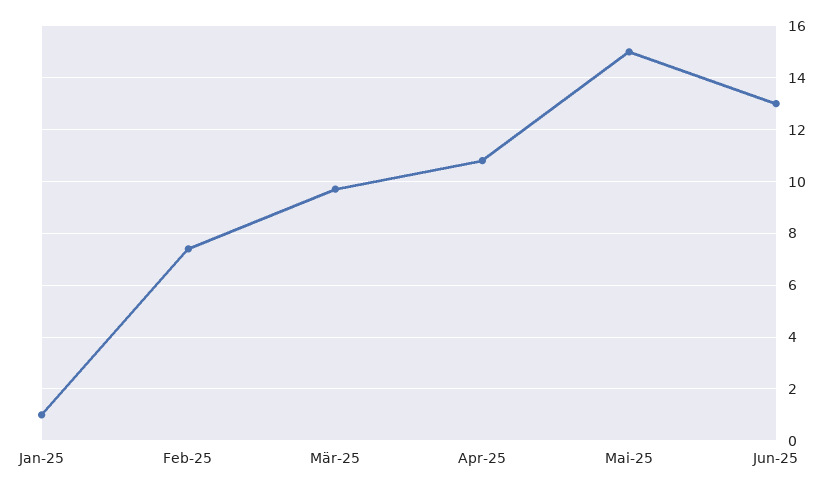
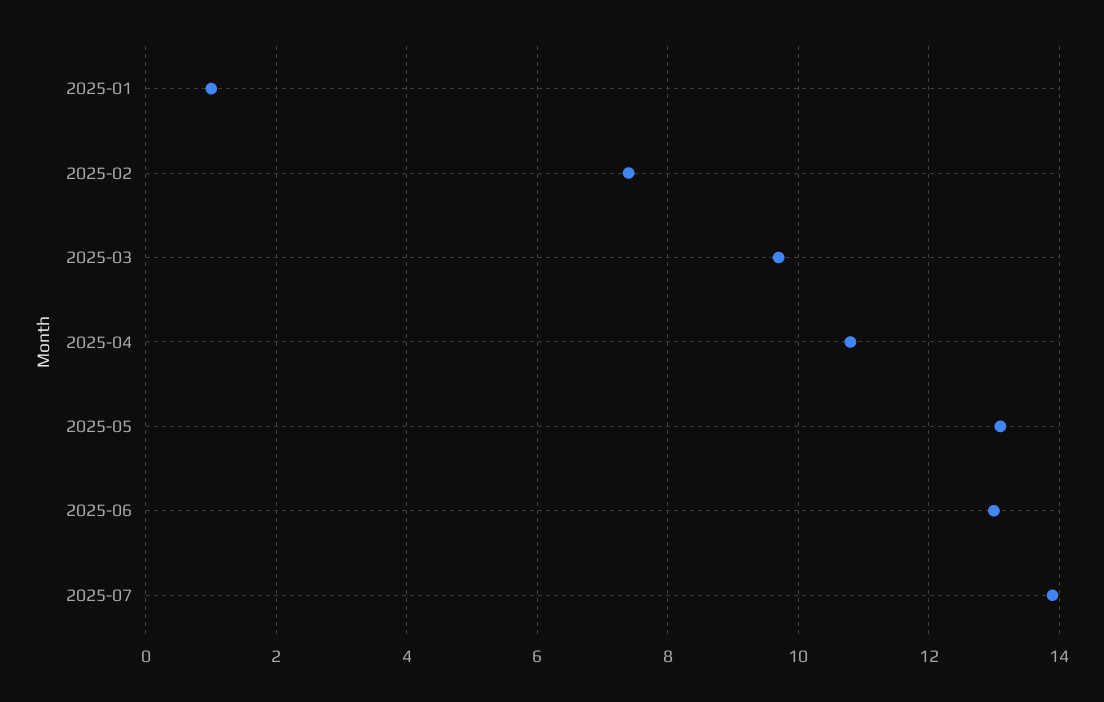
Mai-25: 15 -> 13
2025-07: none -> 14

